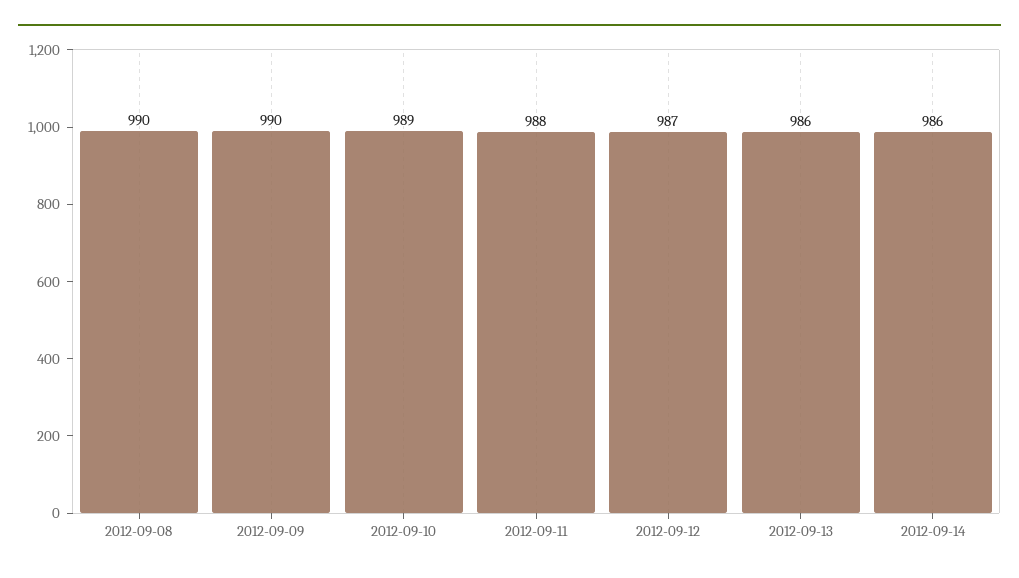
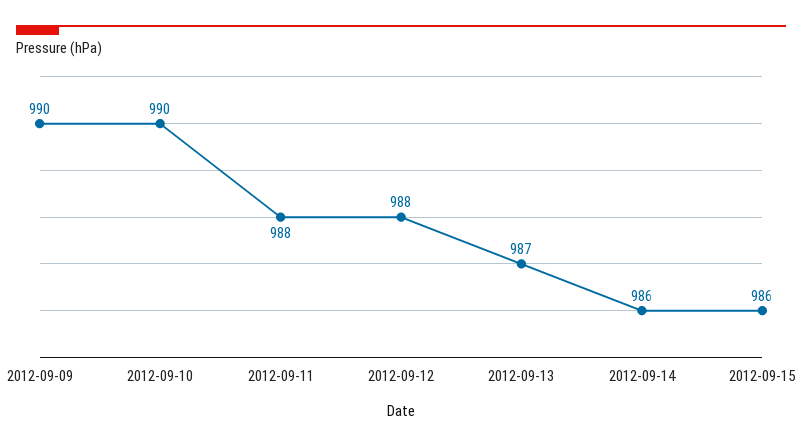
2012-09-08: 990 -> none
2012-09-10: 989 -> 990
2012-09-12: 987 -> 988
2012-09-13: 986 -> 987
2012-09-15: none -> 986

